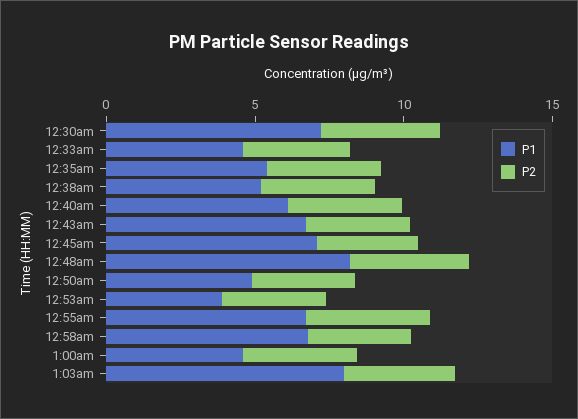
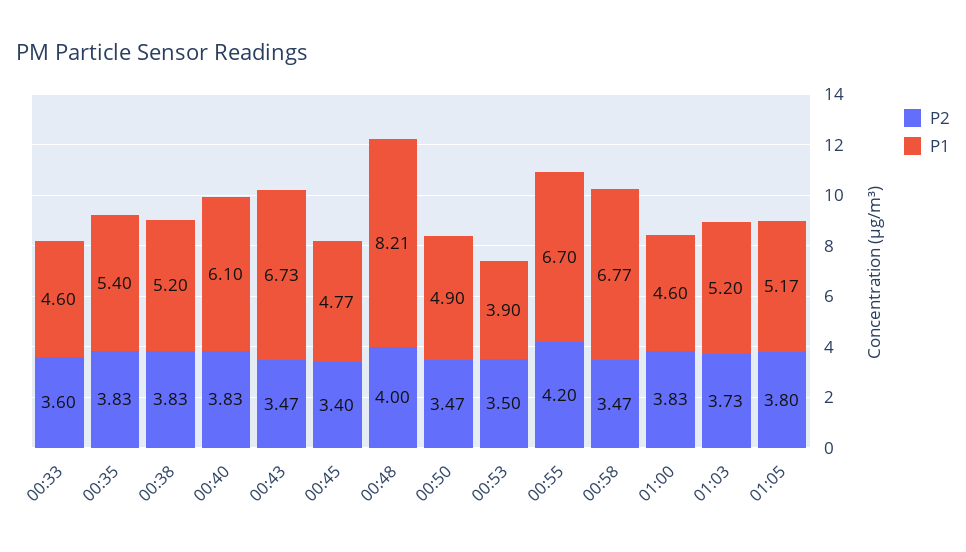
P1, 12:30am: 7 -> none
P2, 12:30am: 4 -> none
P1, 12:45am: 7 -> 4.77
P1, 1:03am: 8 -> 5.2
P2, 01:05: none -> 3.8
P1, 01:05: none -> 5.17

